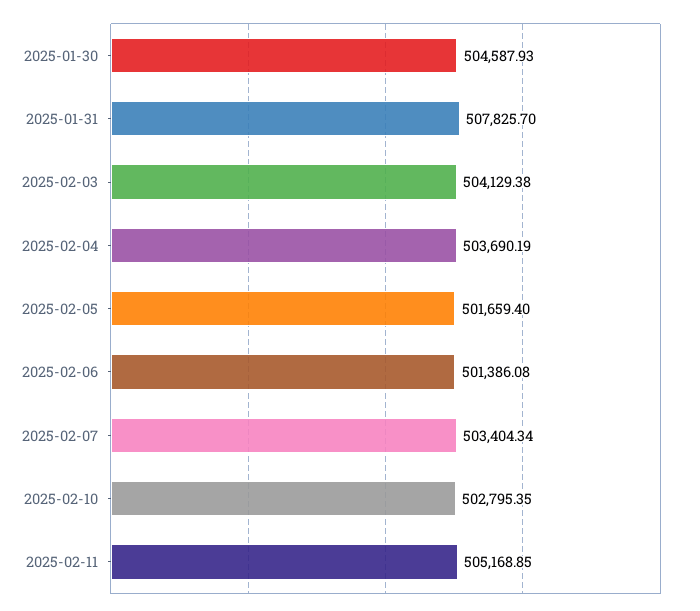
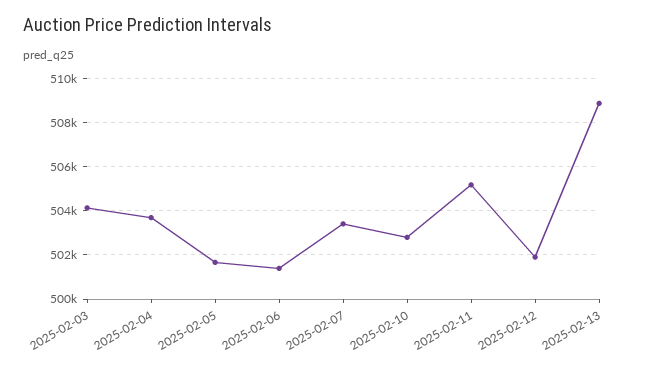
2025-01-30: 504587.93 -> none
2025-01-31: 507825.7 -> none
2025-02-12: none -> 502000
2025-02-13: none -> 509000

